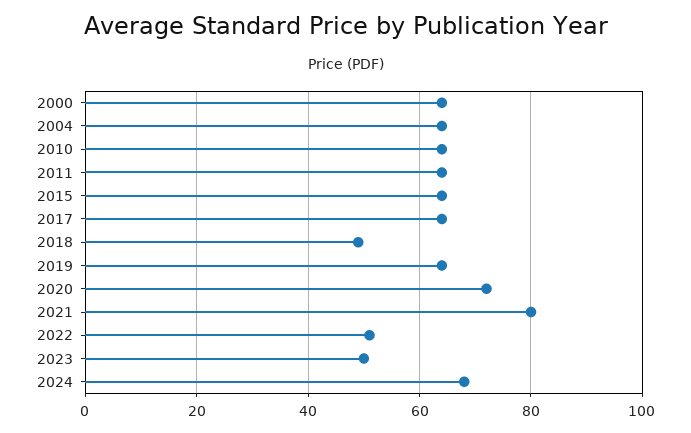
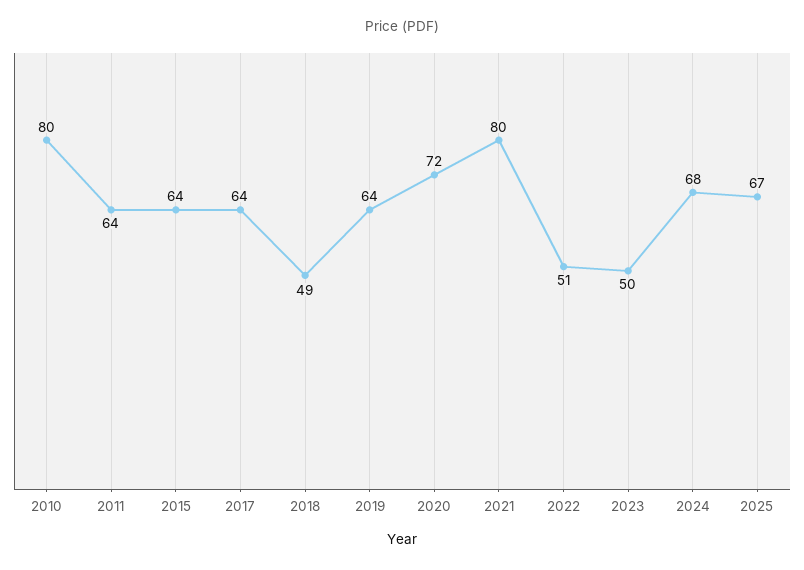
2000: 65 -> none
2004: 65 -> none
2010: 65 -> 80
2025: none -> 67

